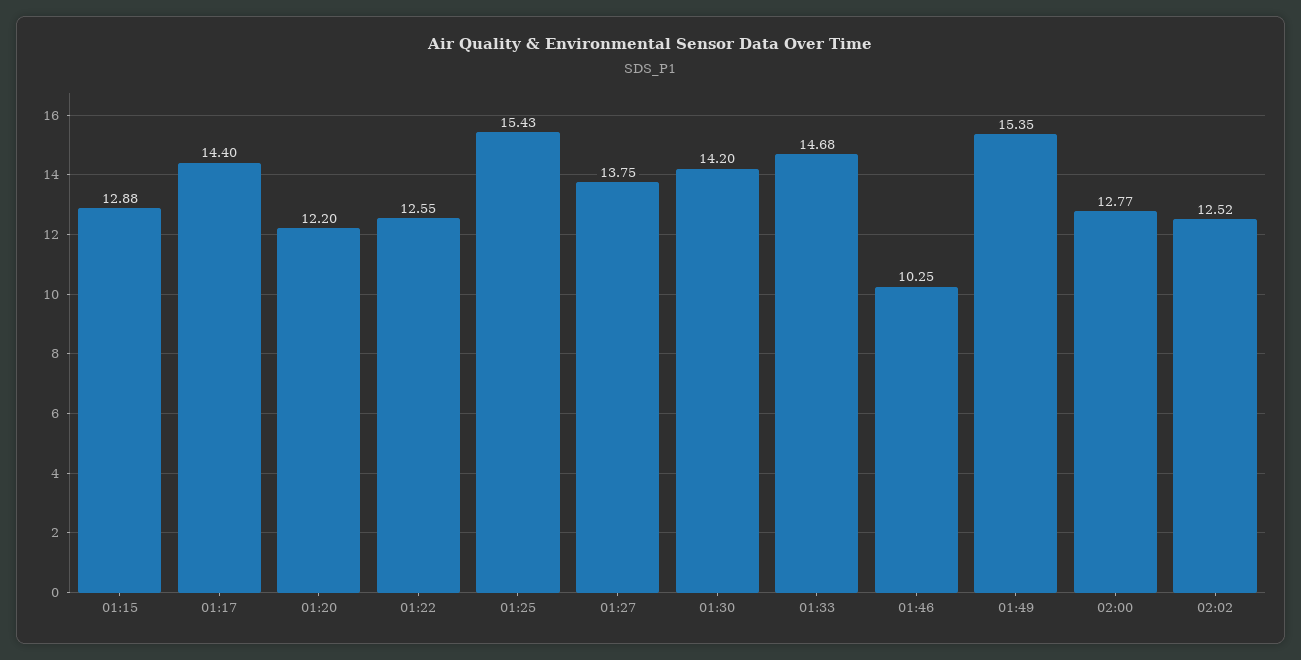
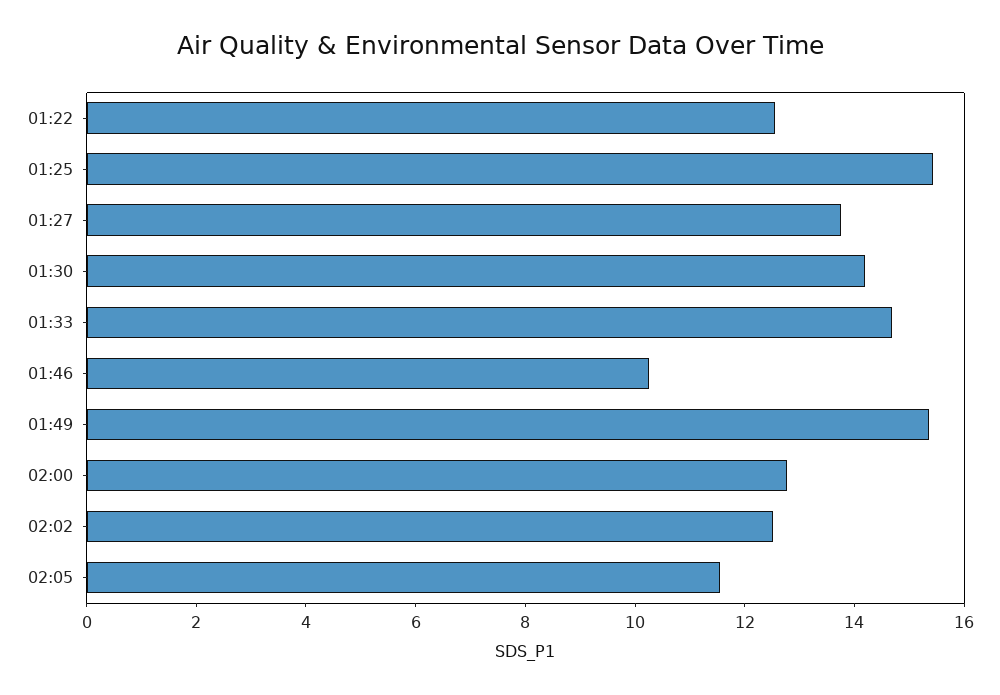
01:15: 12.88 -> none
01:17: 14.4 -> none
01:20: 12.2 -> none
02:05: none -> 11.5

